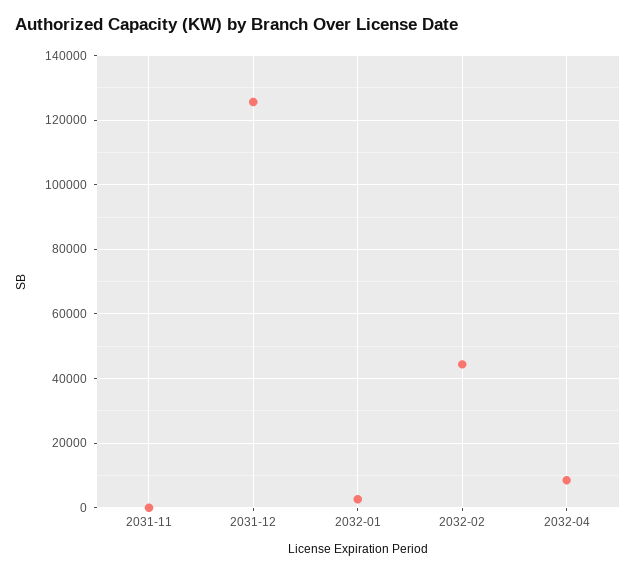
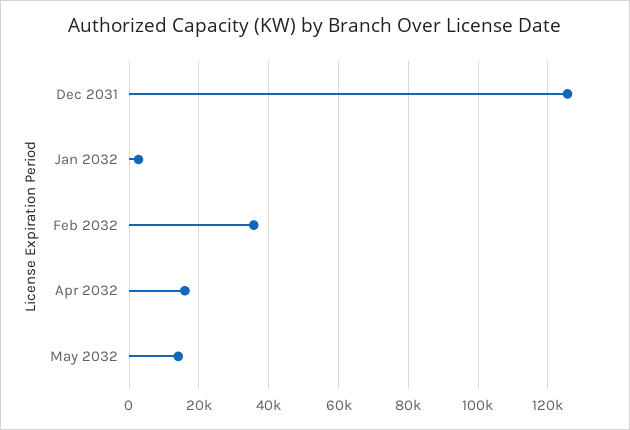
2031-11: 0 -> none
2032-02: 44000 -> 36000
2032-04: 8000 -> 16000
May 2032: none -> 14000

